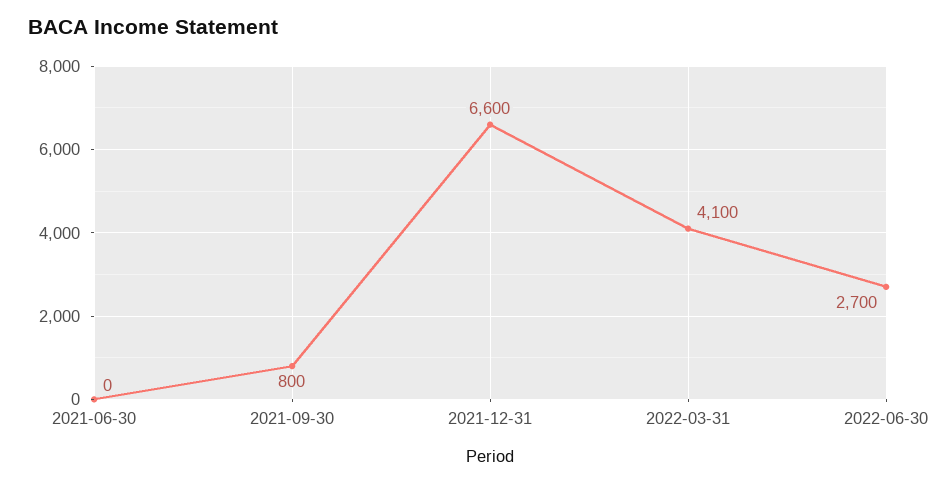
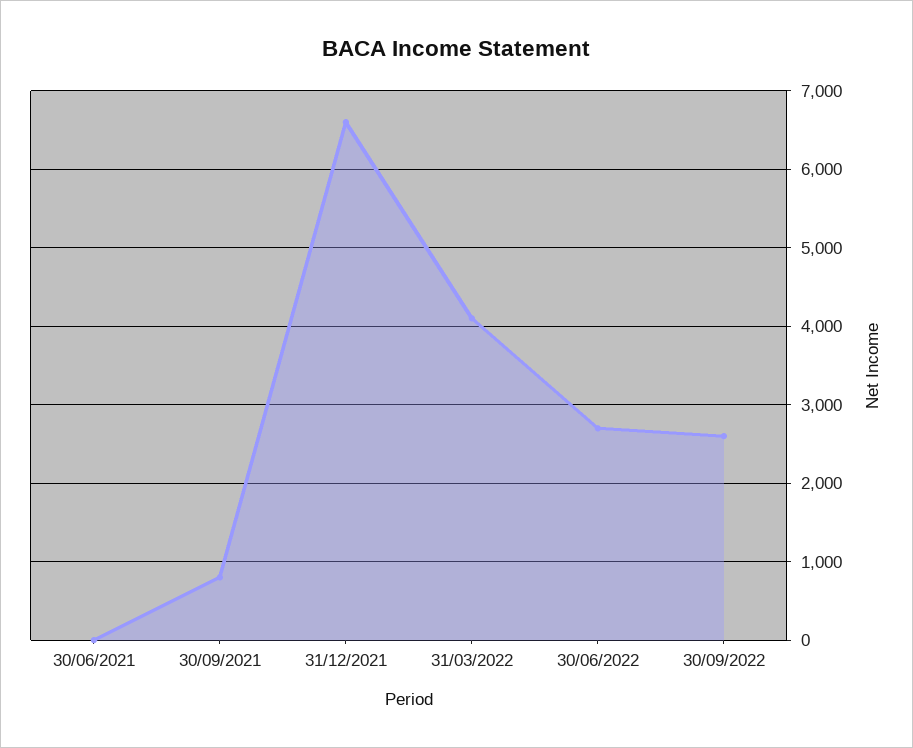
30/09/2022: none -> 2600

